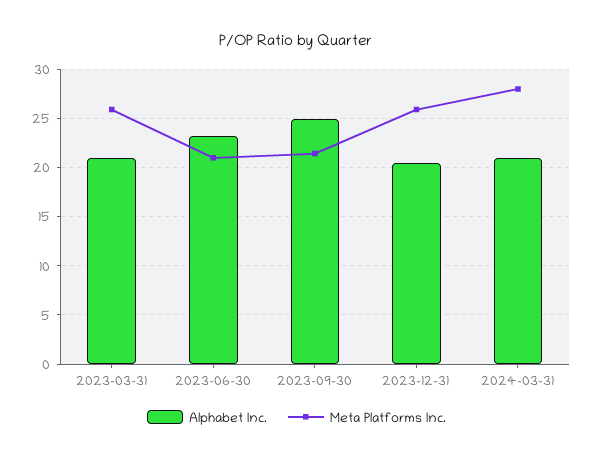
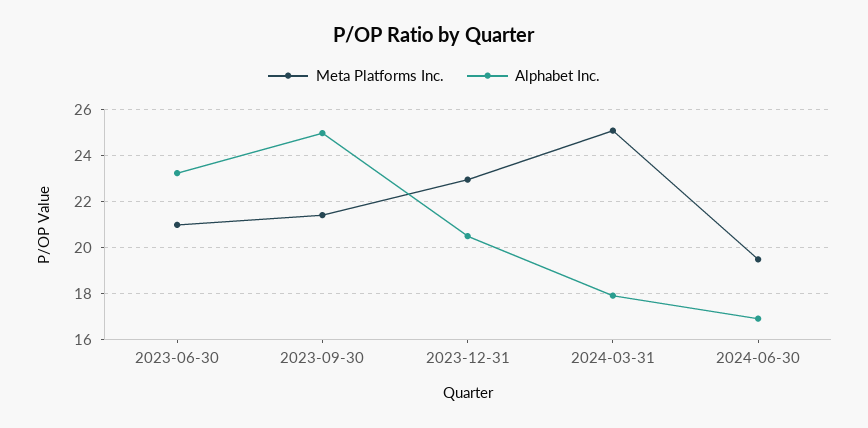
Alphabet Inc., 2023-03-31: 21 -> none
Meta Platforms Inc., 2023-03-31: 26 -> none
Meta Platforms Inc., 2023-12-31: 26 -> 23
Alphabet Inc., 2024-03-31: 21 -> 18
Meta Platforms Inc., 2024-03-31: 28 -> 25
Meta Platforms Inc., 2024-06-30: none -> 19.5
Alphabet Inc., 2024-06-30: none -> 17

